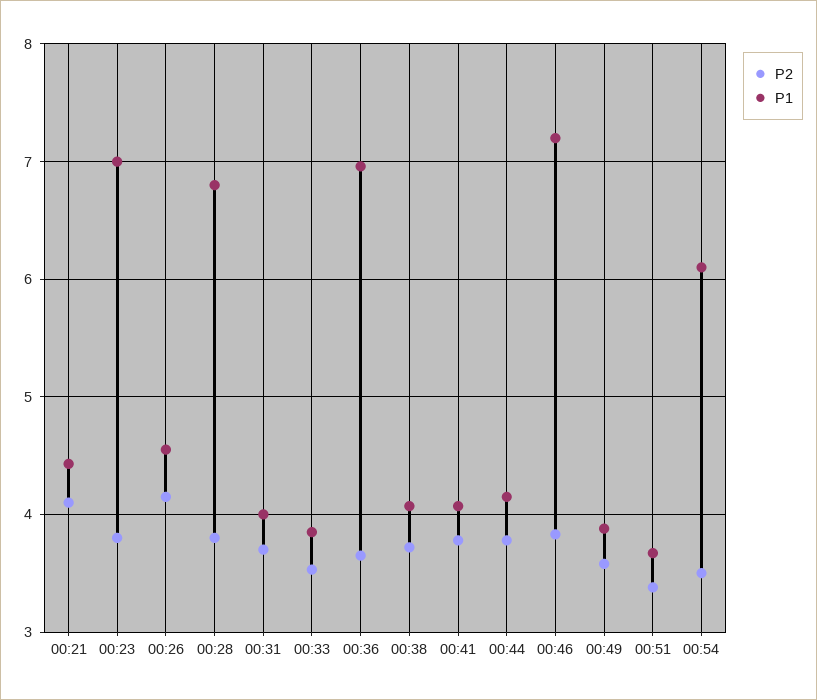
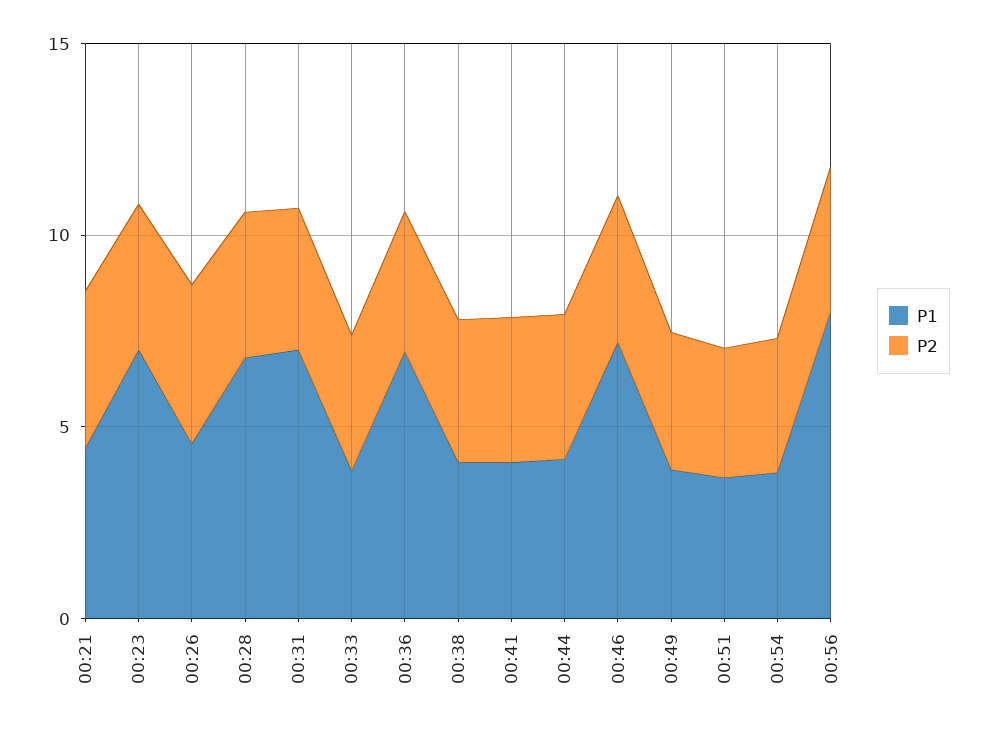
P1, 00:31: 4 -> 7
P1, 00:54: 6.1 -> 4
P1, 00:56: none -> 8
P2, 00:56: none -> 4

